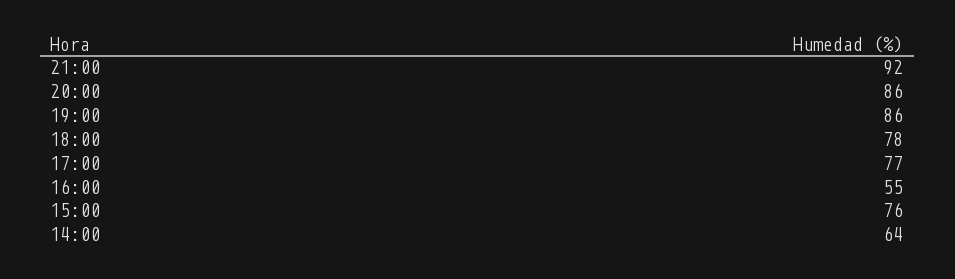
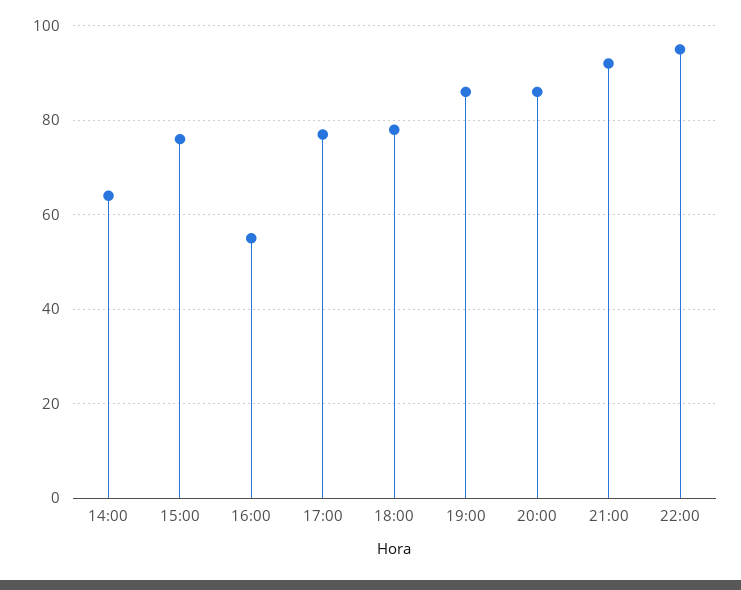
22:00: none -> 95

